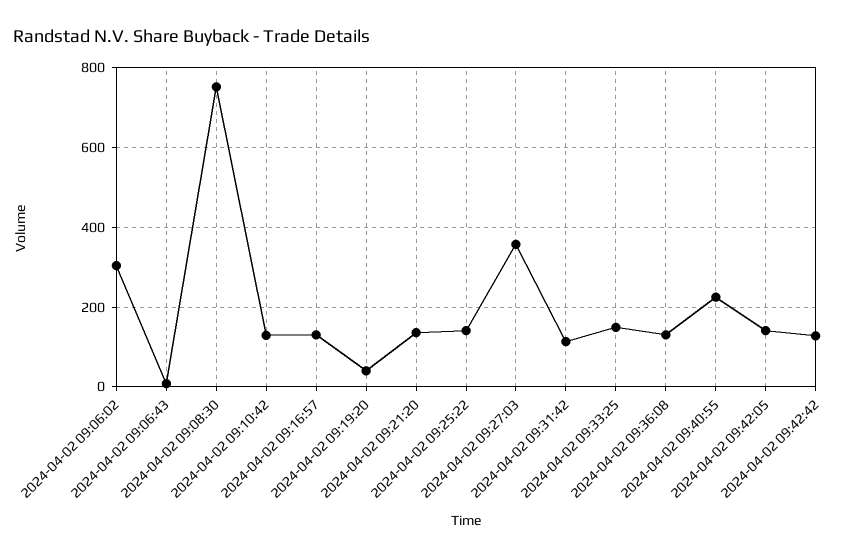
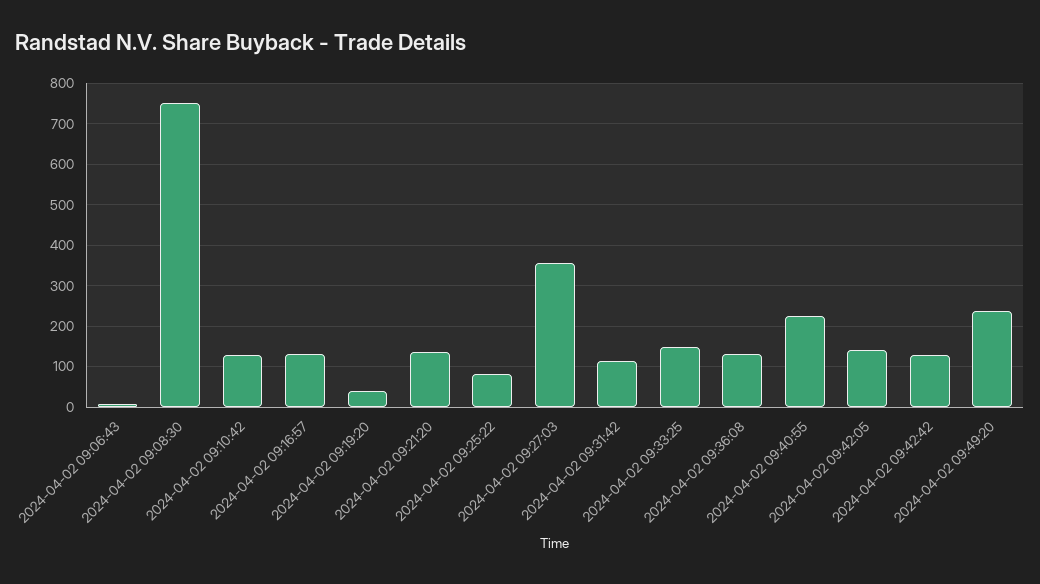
2024-04-02 09:06:02: 300 -> none
2024-04-02 09:25:22: 140 -> 80
2024-04-02 09:49:20: none -> 240

